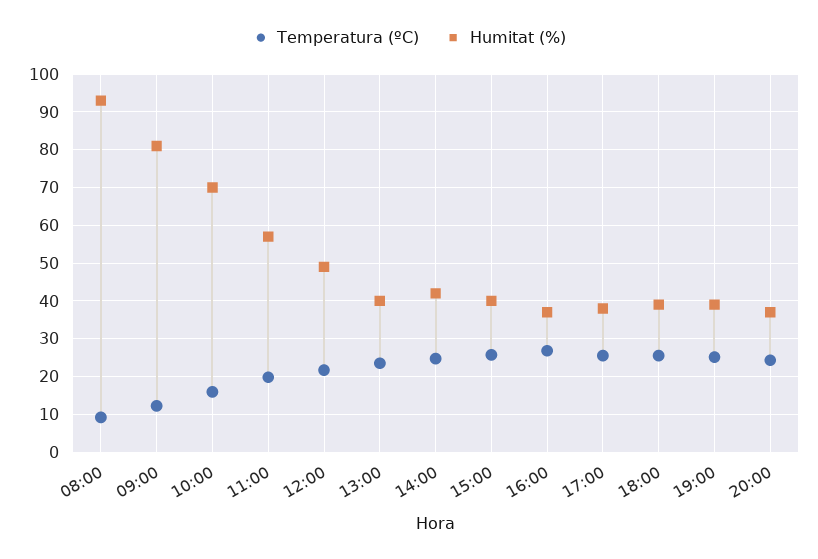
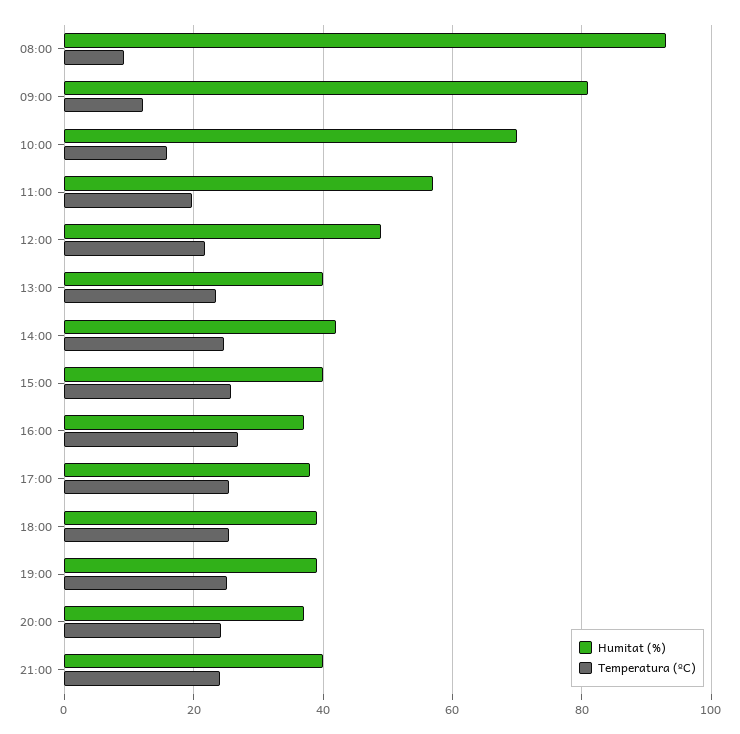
Humitat (%), 21:00: none -> 40
Temperatura (ºC), 21:00: none -> 24

